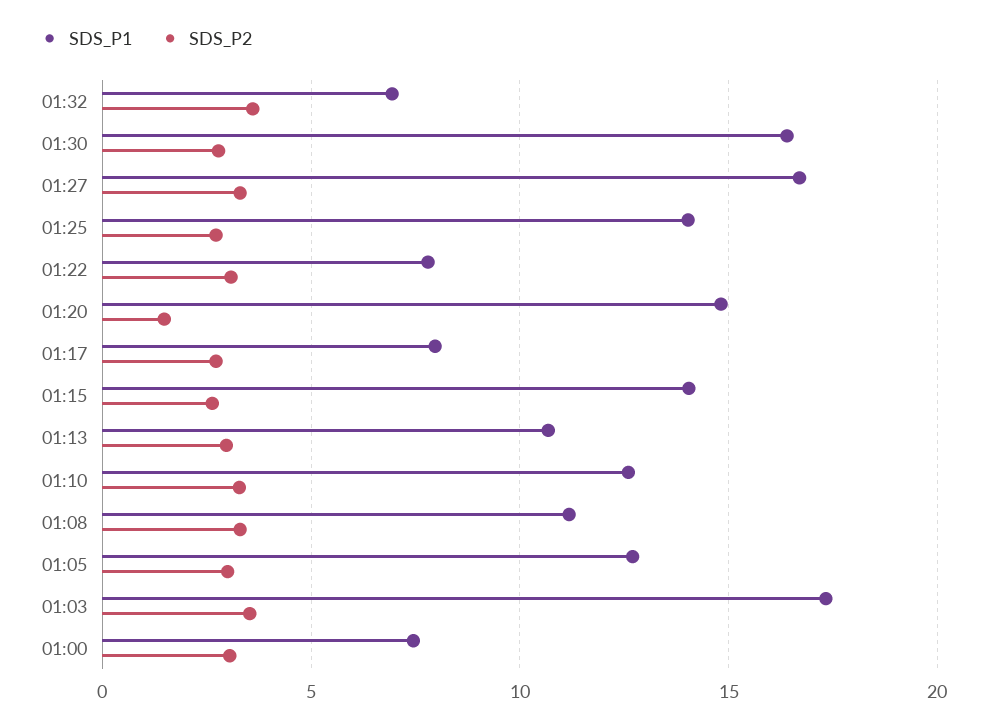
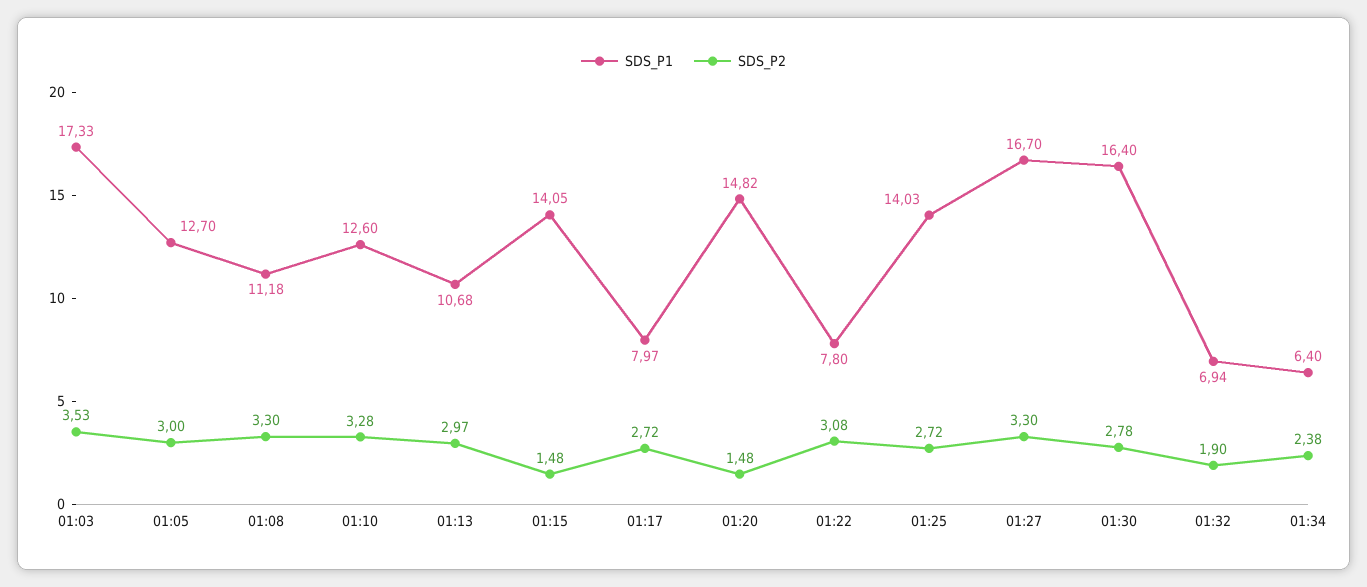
SDS_P2, 01:32: 3.5 -> 1.9
SDS_P2, 01:15: 2.5 -> 1.48
SDS_P1, 01:00: 7.5 -> none
SDS_P2, 01:00: 3 -> none
SDS_P1, 01:34: none -> 6.4
SDS_P2, 01:34: none -> 2.38

